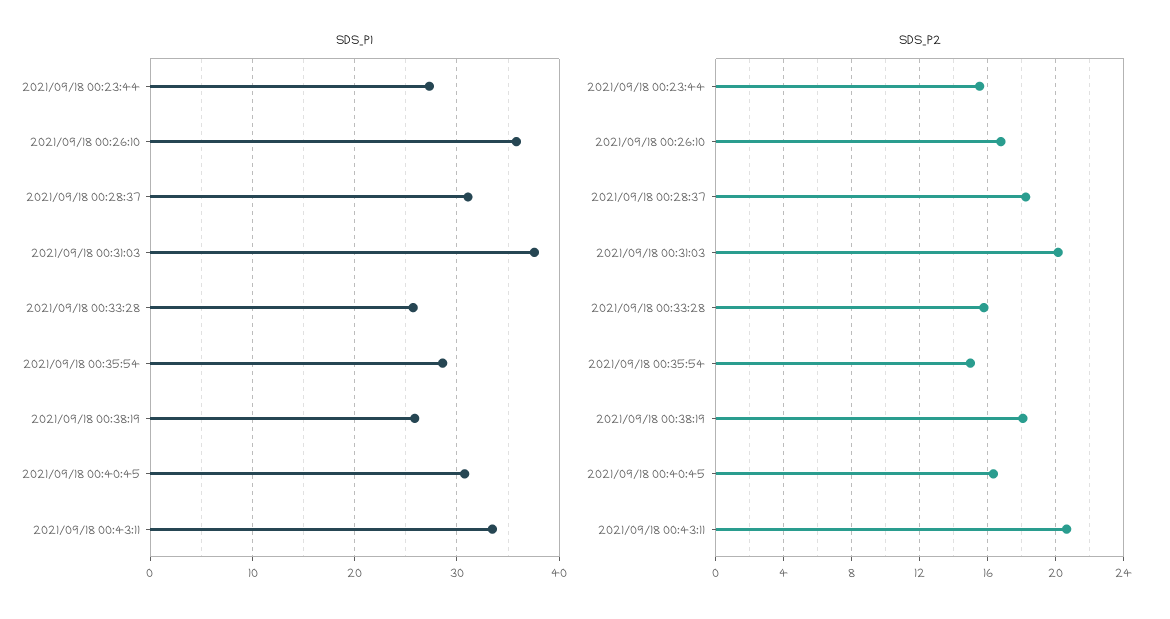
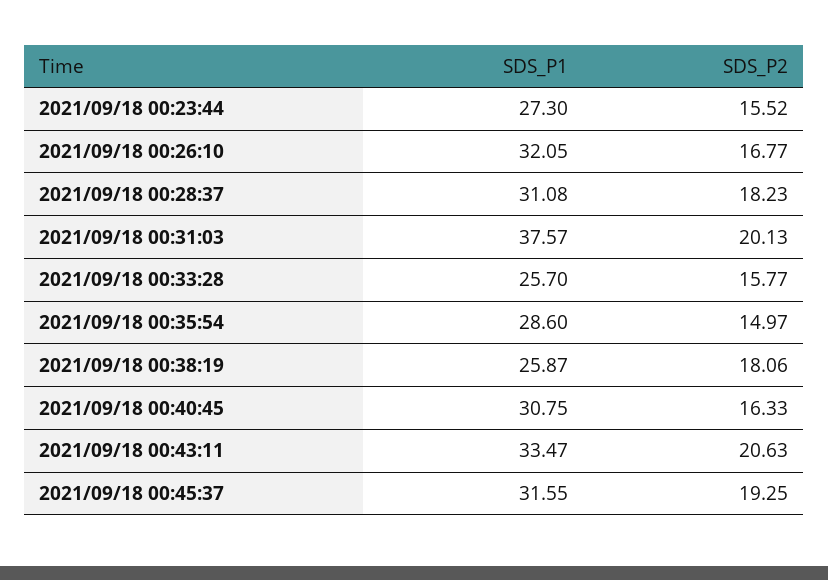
SDS_P1, 2021/09/18 00:26:10: 36 -> 32.05
SDS_P1, 2021/09/18 00:45:37: none -> 31.55
SDS_P2, 2021/09/18 00:45:37: none -> 19.25

